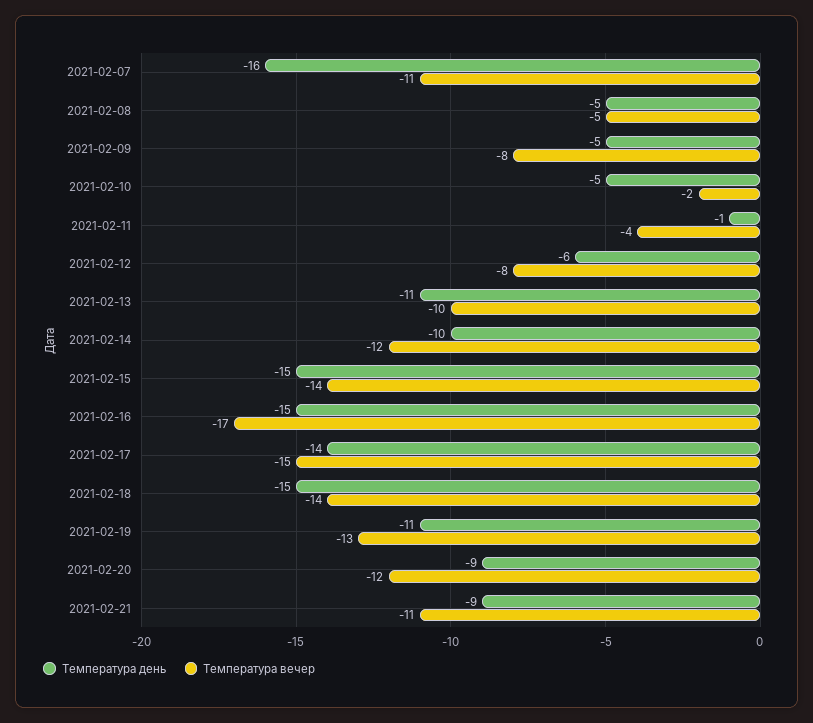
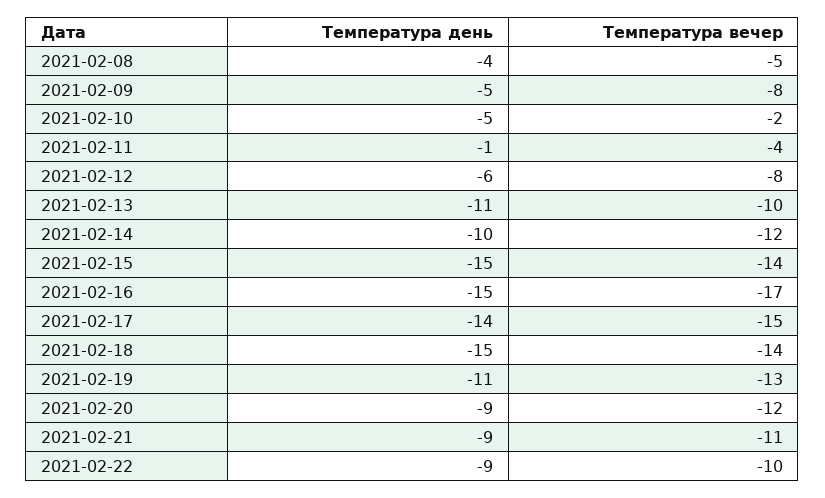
Температура день, 2021-02-07: -16 -> none
Температура вечер, 2021-02-07: -11 -> none
Температура день, 2021-02-08: -5 -> -4
Температура день, 2021-02-22: none -> -9
Температура вечер, 2021-02-22: none -> -10

